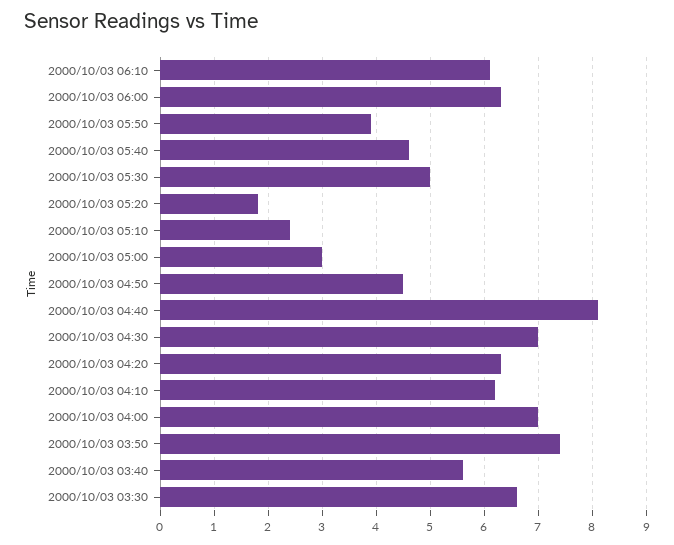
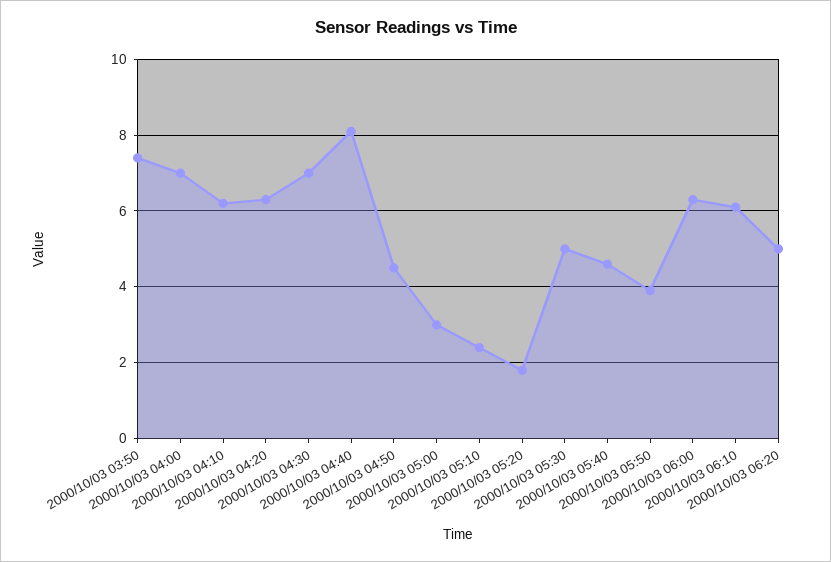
2000/10/03 03:40: 5.5 -> none
2000/10/03 03:30: 6.5 -> none
2000/10/03 06:20: none -> 5

